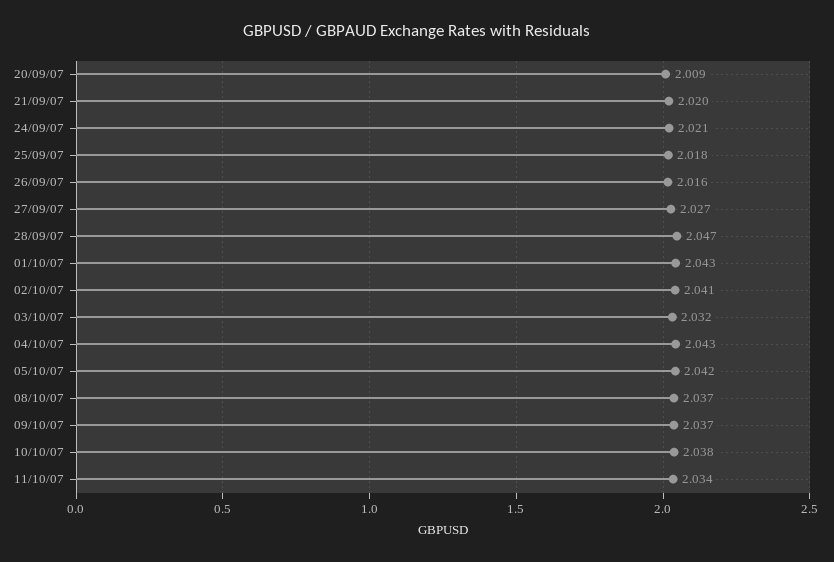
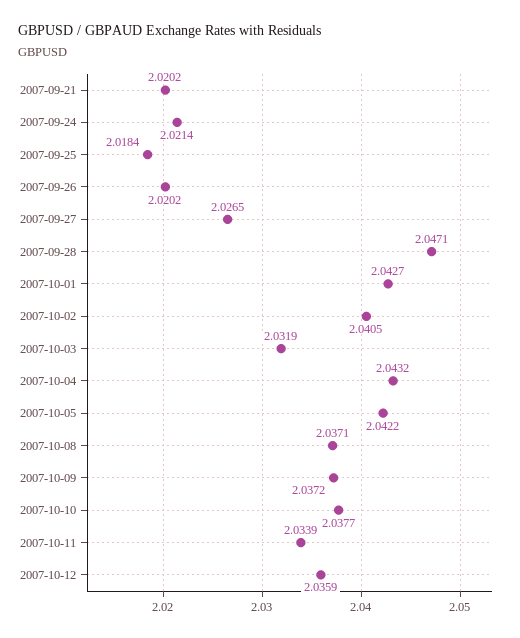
20/09/07: 2.009 -> none
26/09/07: 2.016 -> 2.0202
2007-10-12: none -> 2.0359

